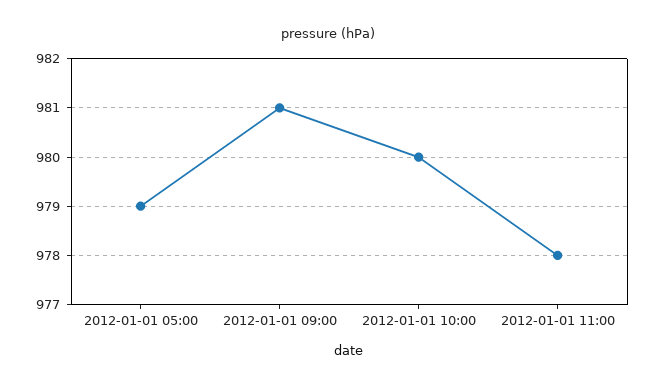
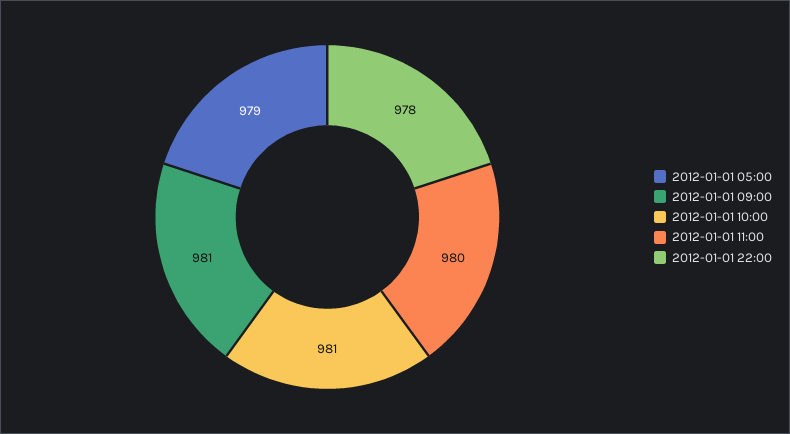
2012-01-01 10:00: 980 -> 981
2012-01-01 11:00: 978 -> 980
2012-01-01 22:00: none -> 978

